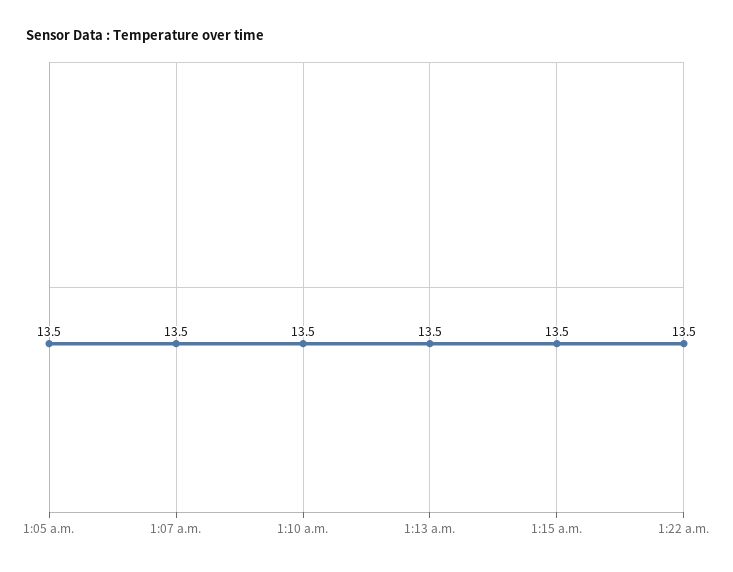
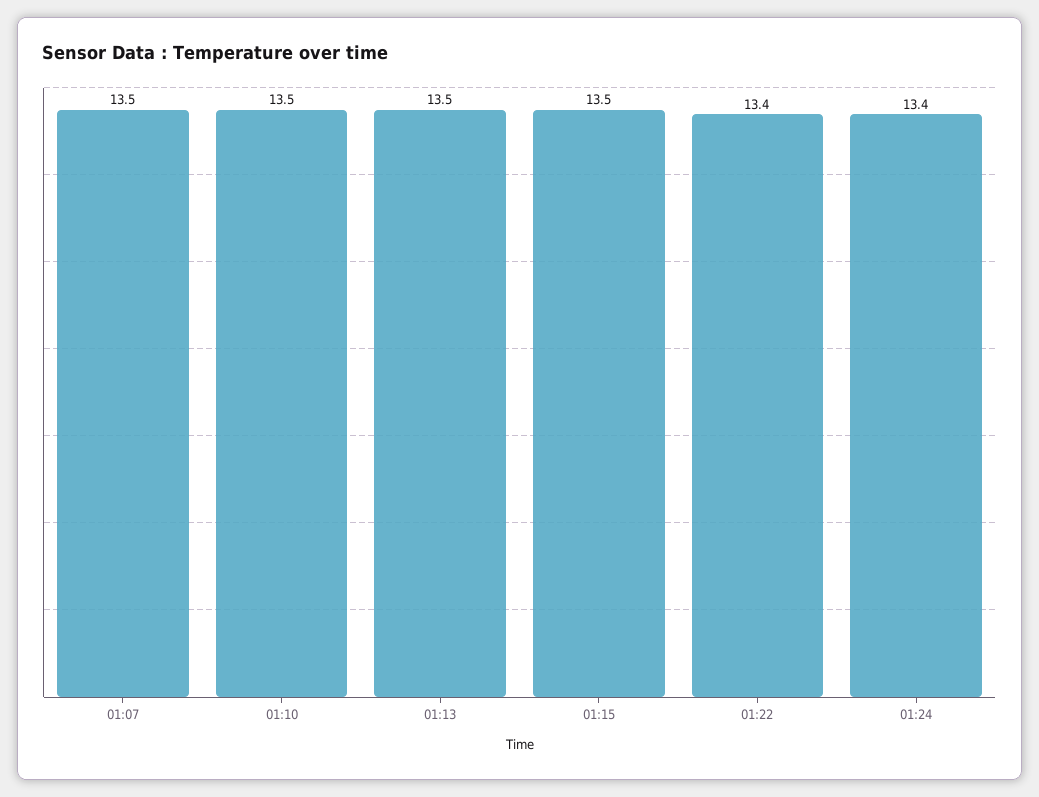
1:05 a.m.: 13.5 -> none
1:22 a.m.: 13.5 -> 13.4
01:24: none -> 13.4

